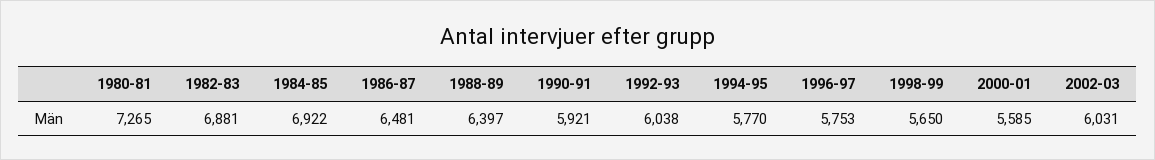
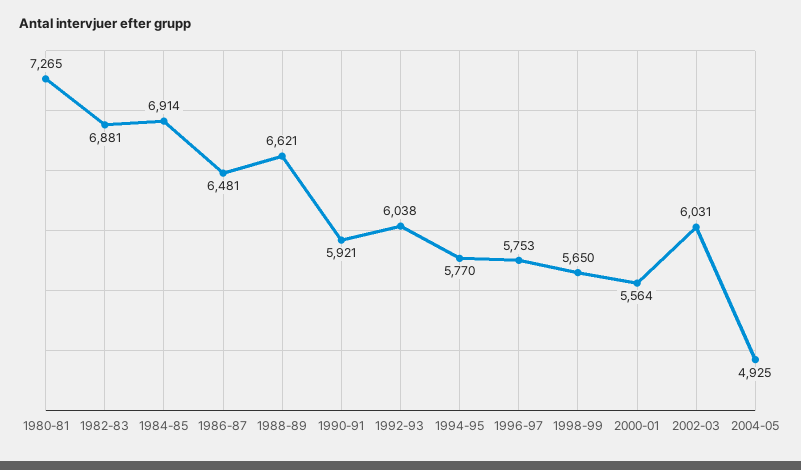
1984-85: 6922 -> 6914
1988-89: 6397 -> 6621
2000-01: 5585 -> 5564
2004-05: none -> 4925

